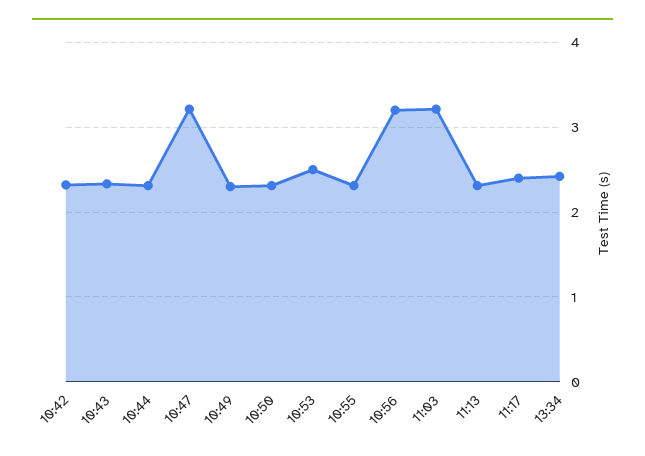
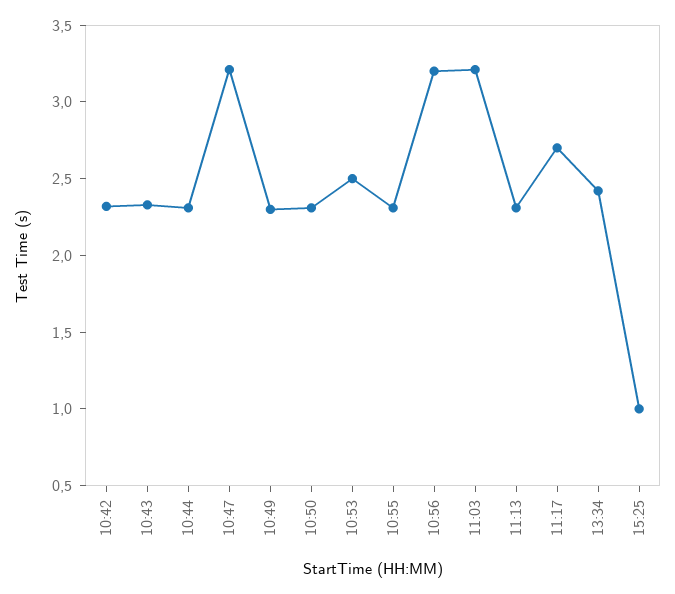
11:17: 2.4 -> 2.7
15:25: none -> 1

